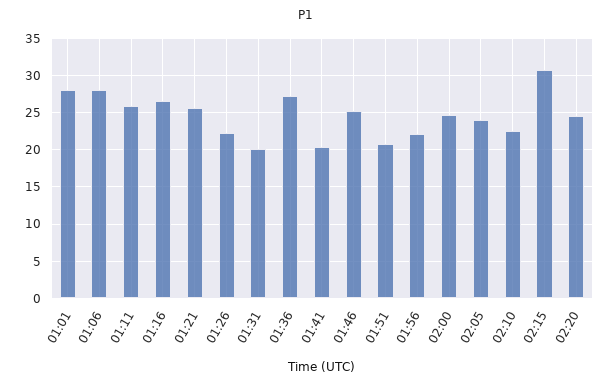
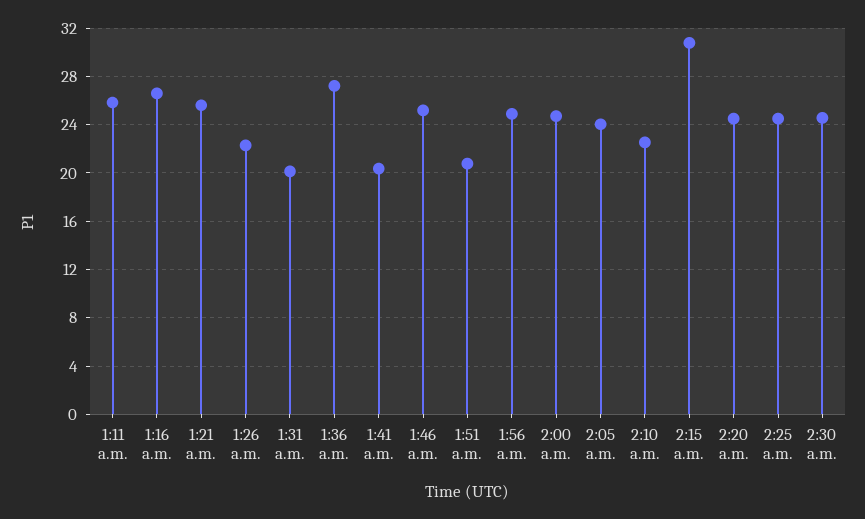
01:01: 28 -> none
01:06: 28 -> none
01:56: 22 -> 25
2:25 a.m.: none -> 24.5
2:30 a.m.: none -> 24.5

